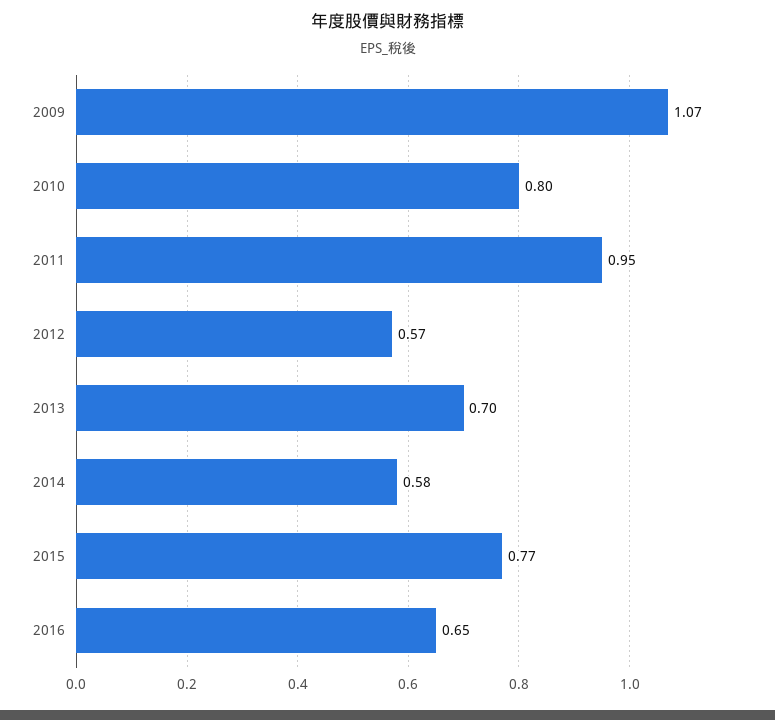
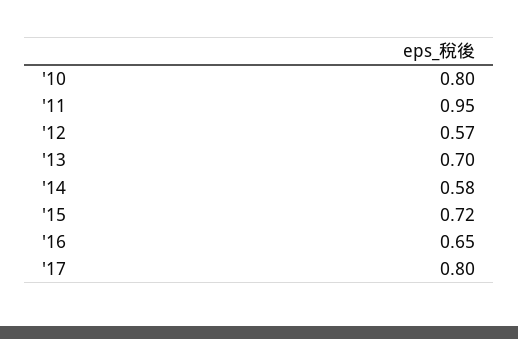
2009: 1.07 -> none
2015: 0.77 -> 0.72
'17: none -> 0.8

